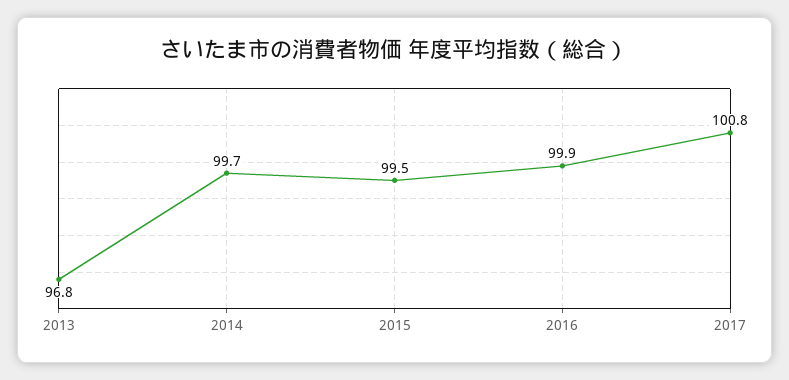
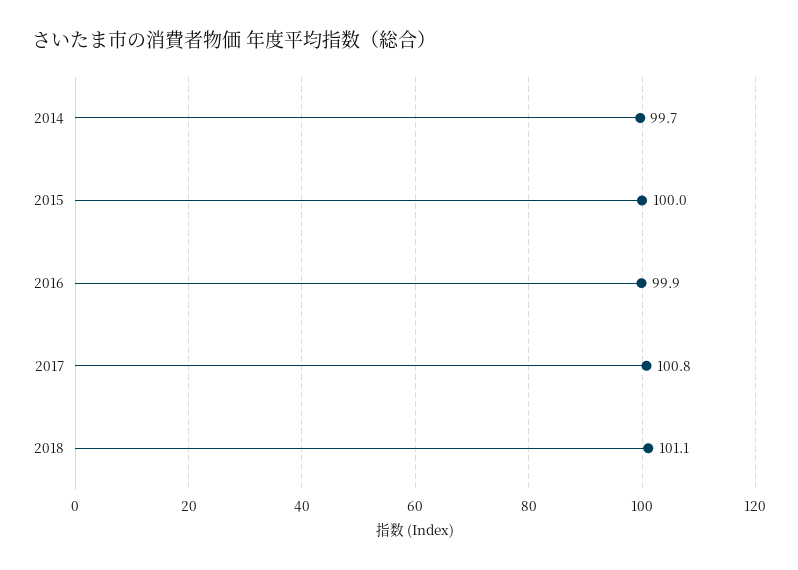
2013: 96.8 -> none
2015: 99.5 -> 100
2018: none -> 101.1

